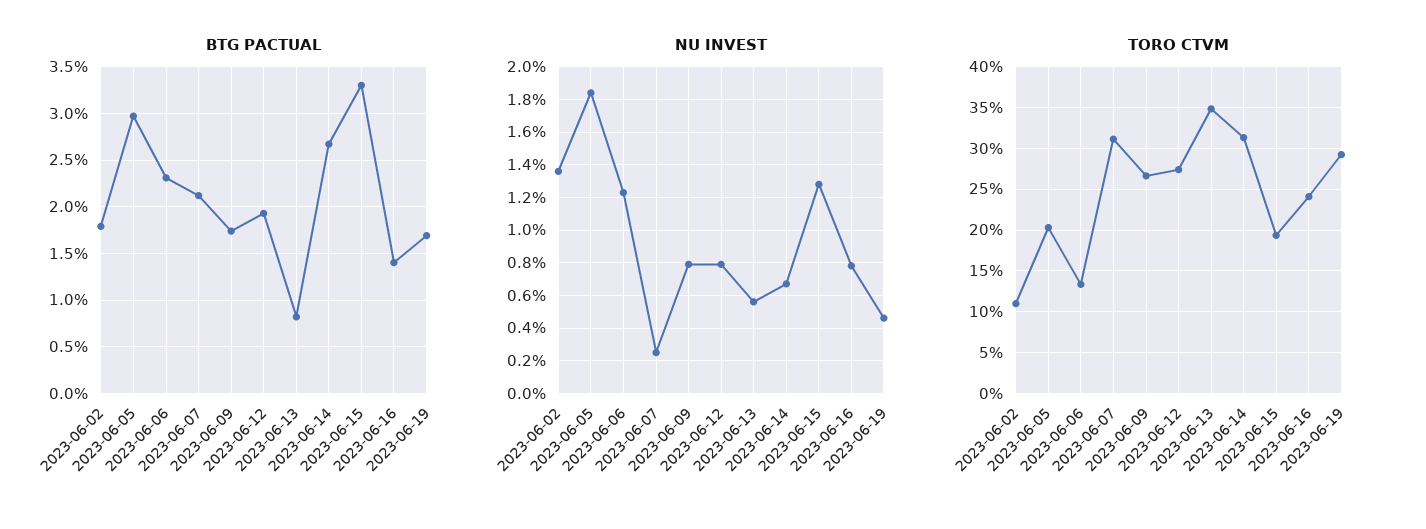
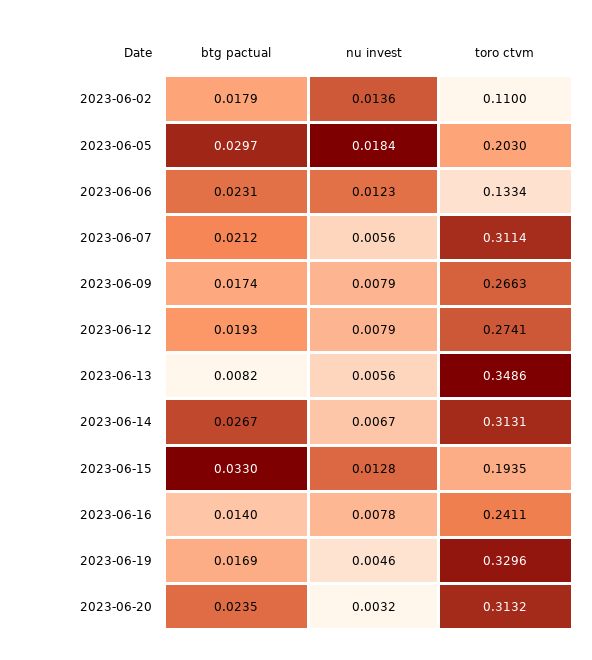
NU INVEST, 2023-06-07: 0.0025 -> 0.0056
TORO CTVM, 2023-06-19: 0.29 -> 0.3296
BTG PACTUAL, 2023-06-20: none -> 0.0235
NU INVEST, 2023-06-20: none -> 0.0032
TORO CTVM, 2023-06-20: none -> 0.3132

